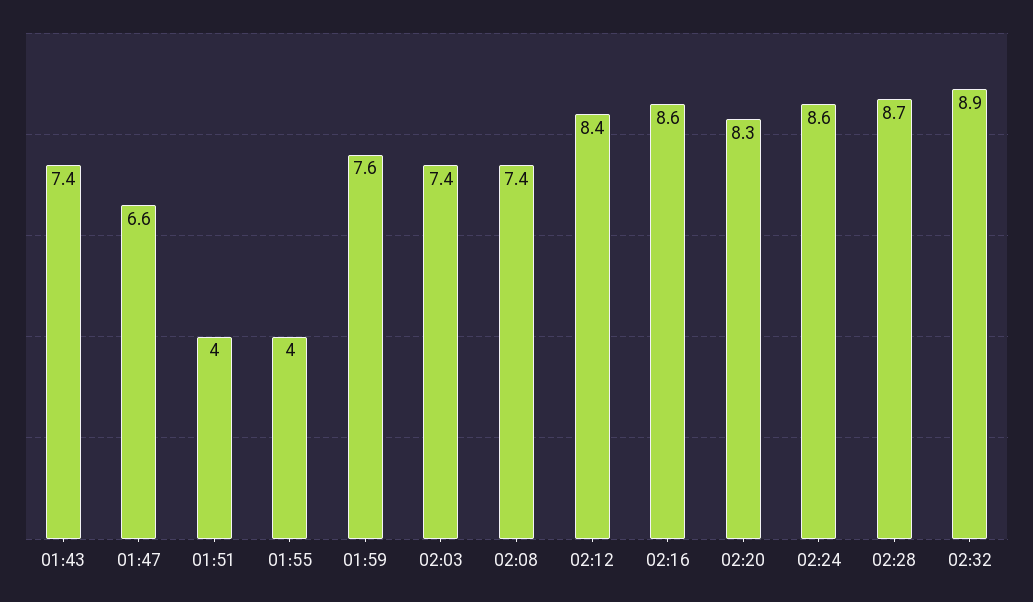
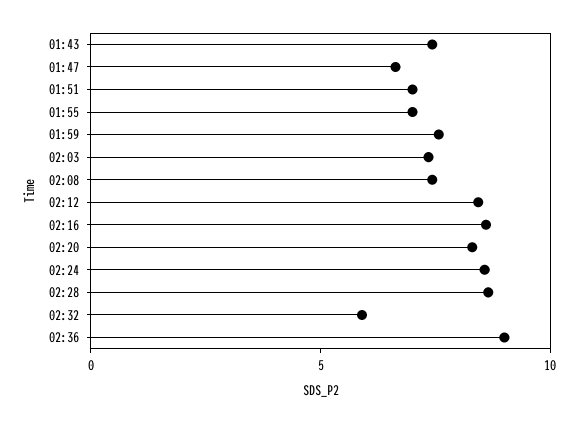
01:51: 4 -> 7
01:55: 4 -> 7
02:32: 8.9 -> 6
02:36: none -> 9

